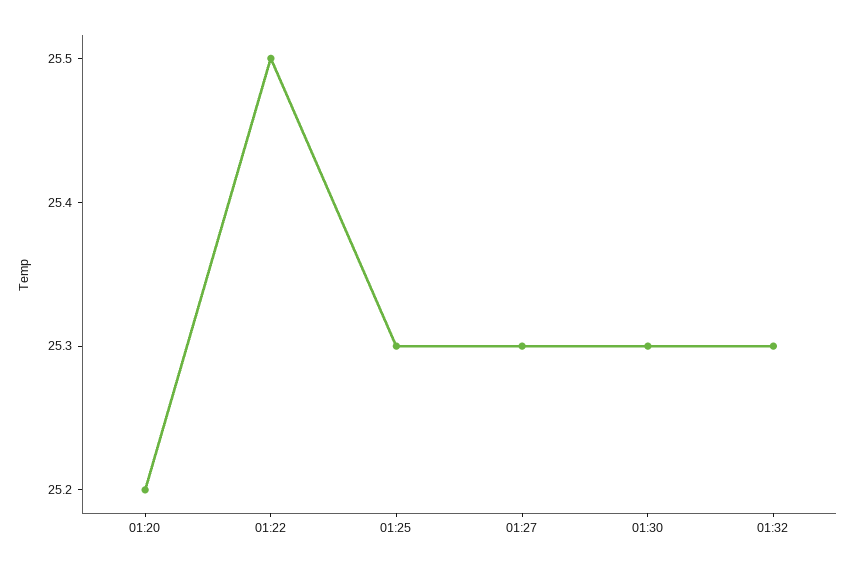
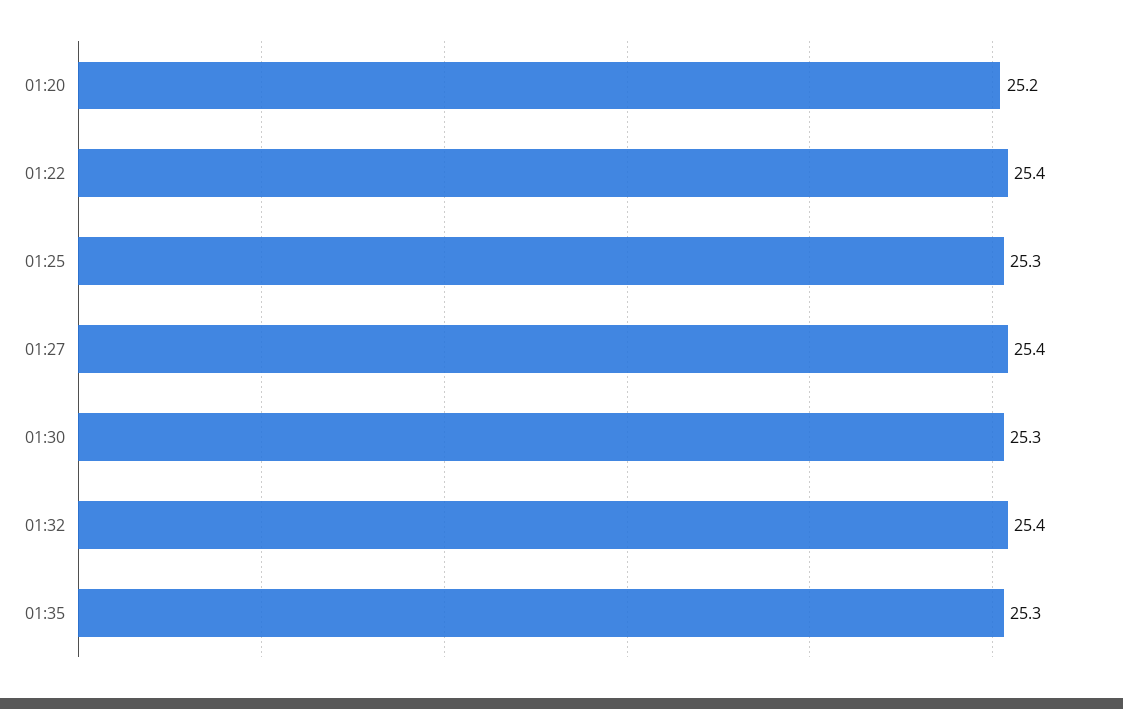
01:22: 25.5 -> 25.4
01:27: 25.3 -> 25.4
01:32: 25.3 -> 25.4
01:35: none -> 25.3

